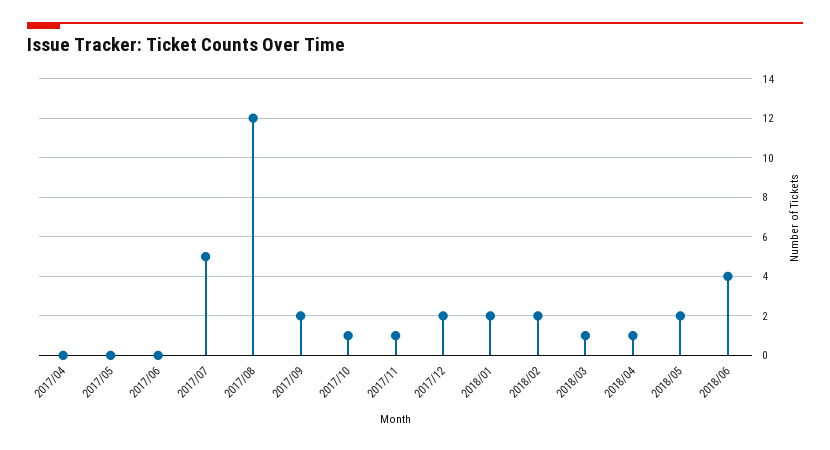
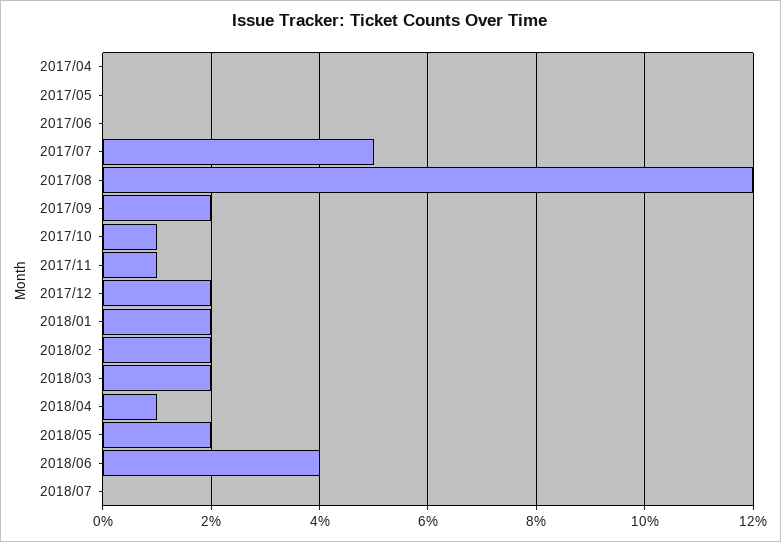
2018/03: 1 -> 2
2018/07: none -> 0

